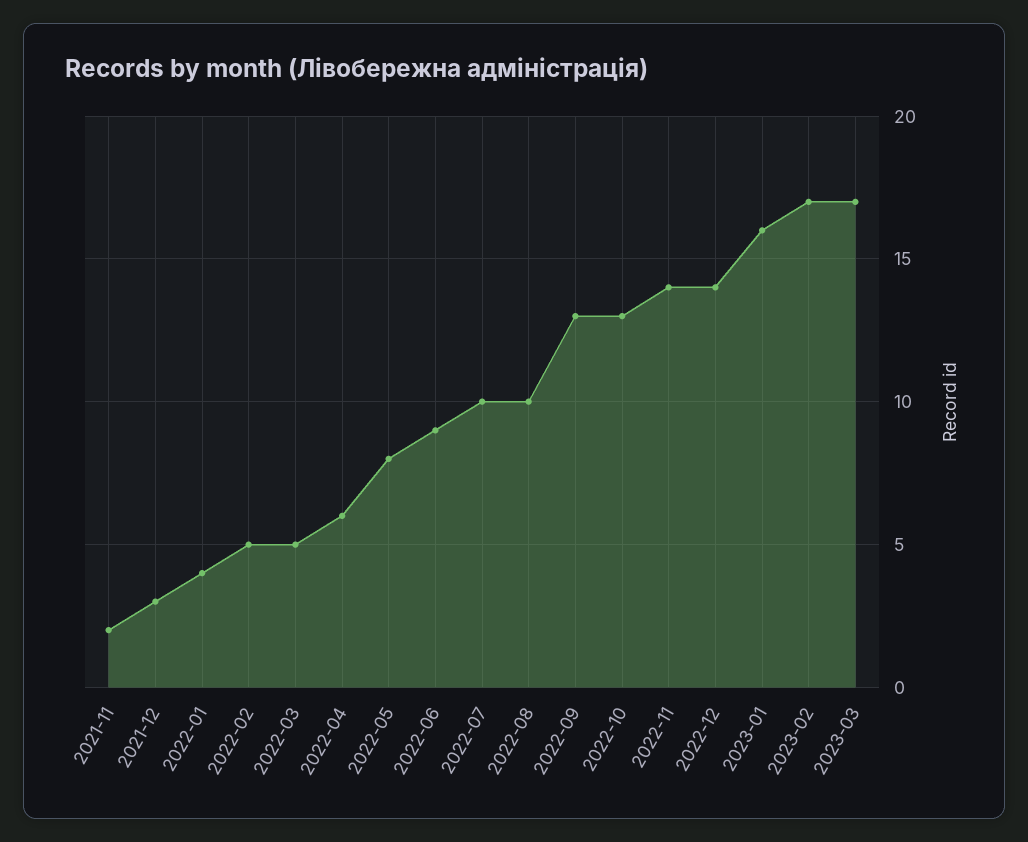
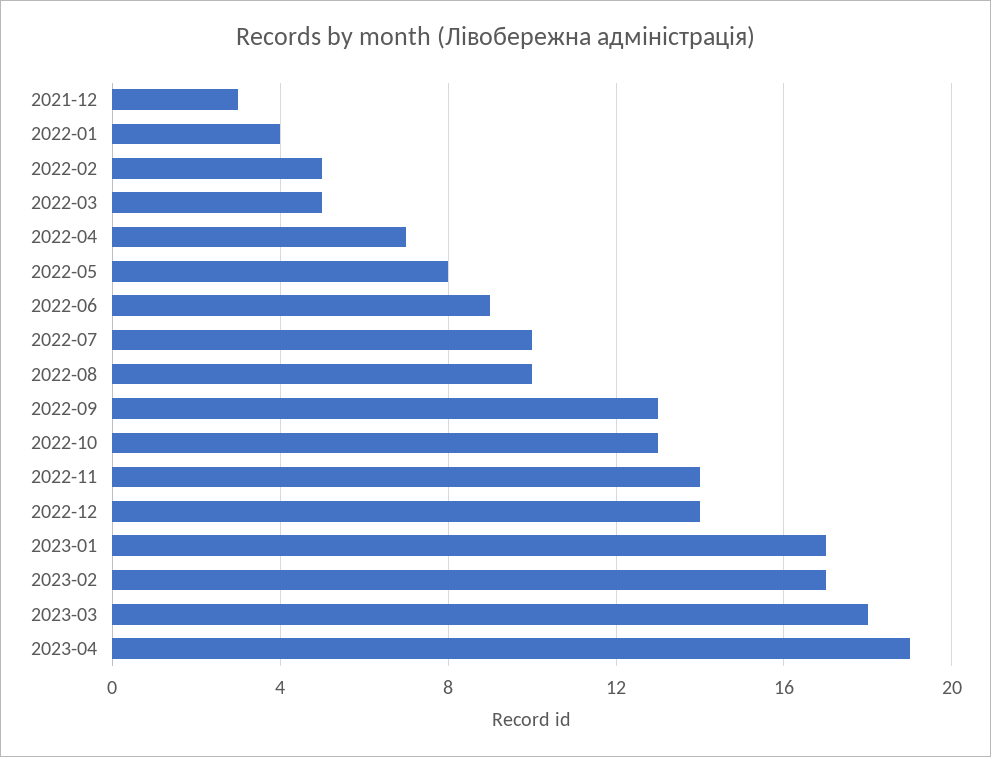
2021-11: 2 -> none
2022-04: 6 -> 7
2023-01: 16 -> 17
2023-03: 17 -> 18
2023-04: none -> 19

